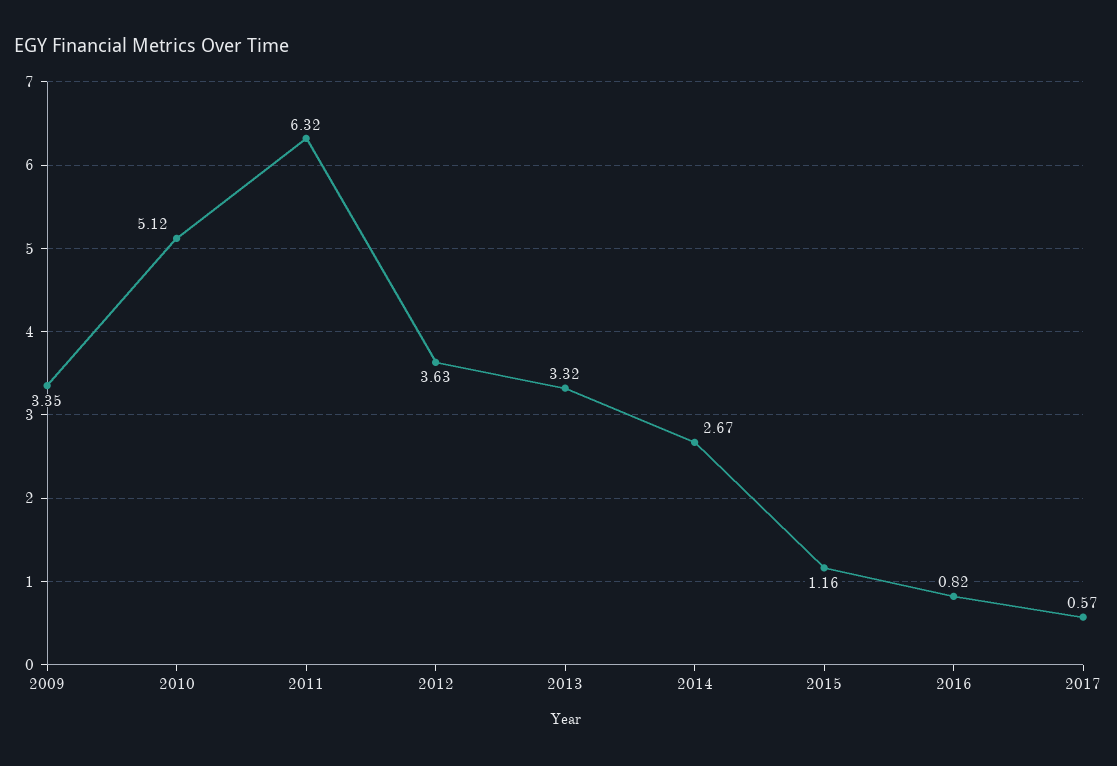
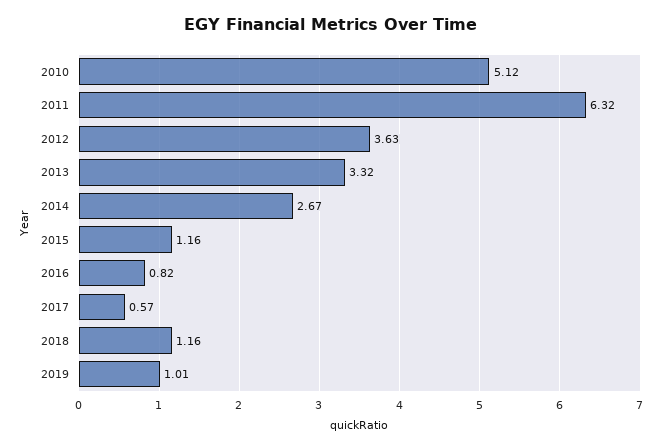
2009: 3.35 -> none
2018: none -> 1.16
2019: none -> 1.01

